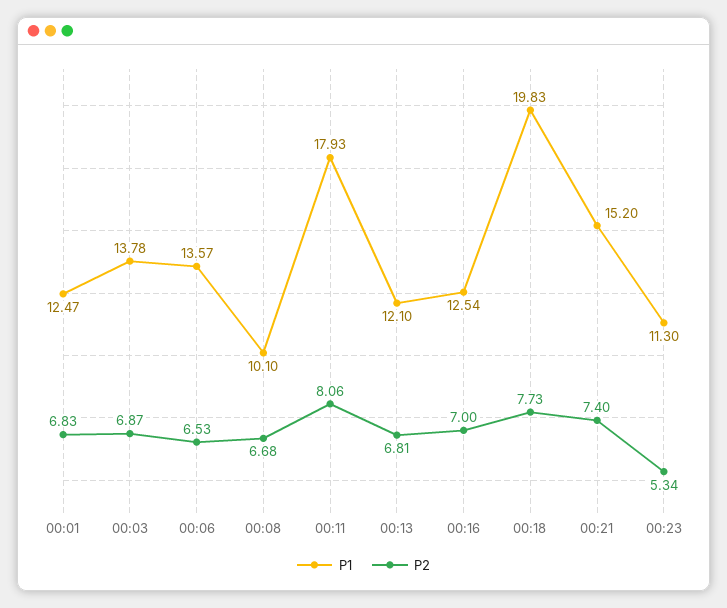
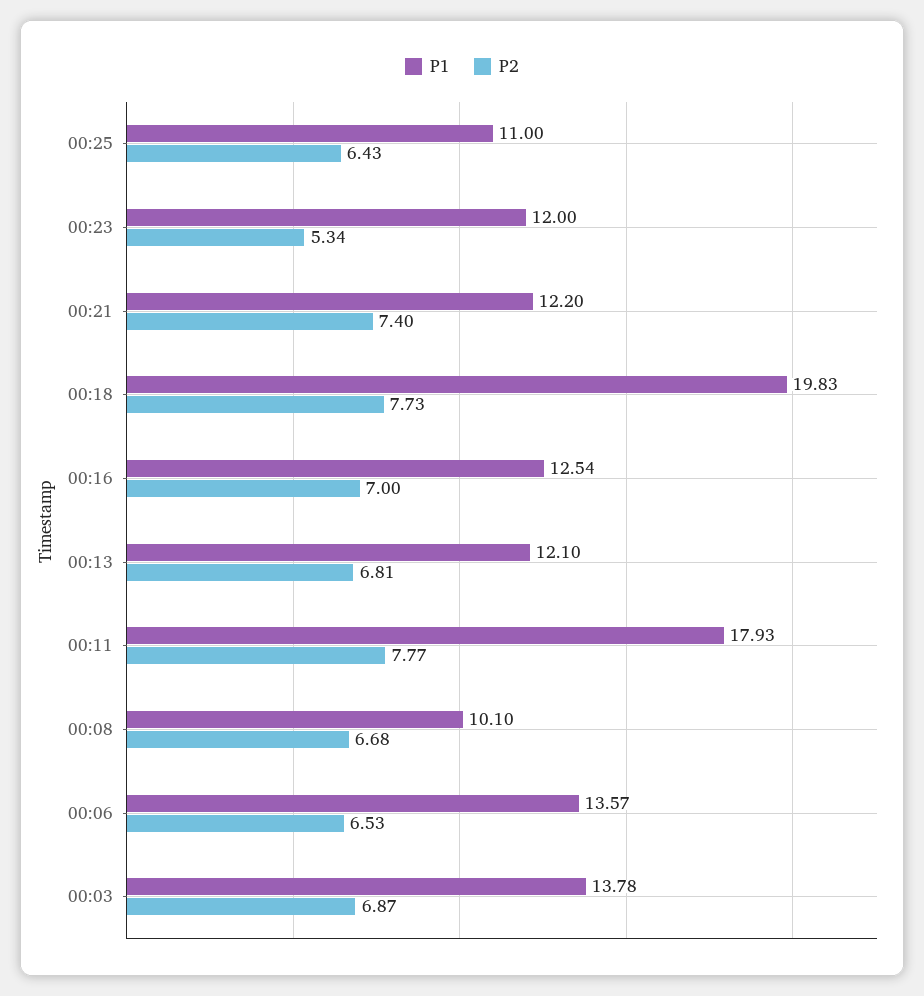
P1, 00:01: 12.47 -> none
P2, 00:01: 6.83 -> none
P2, 00:11: 8.06 -> 7.77
P1, 00:21: 15.2 -> 12.2
P1, 00:23: 11.3 -> 12
P1, 00:25: none -> 11
P2, 00:25: none -> 6.43

